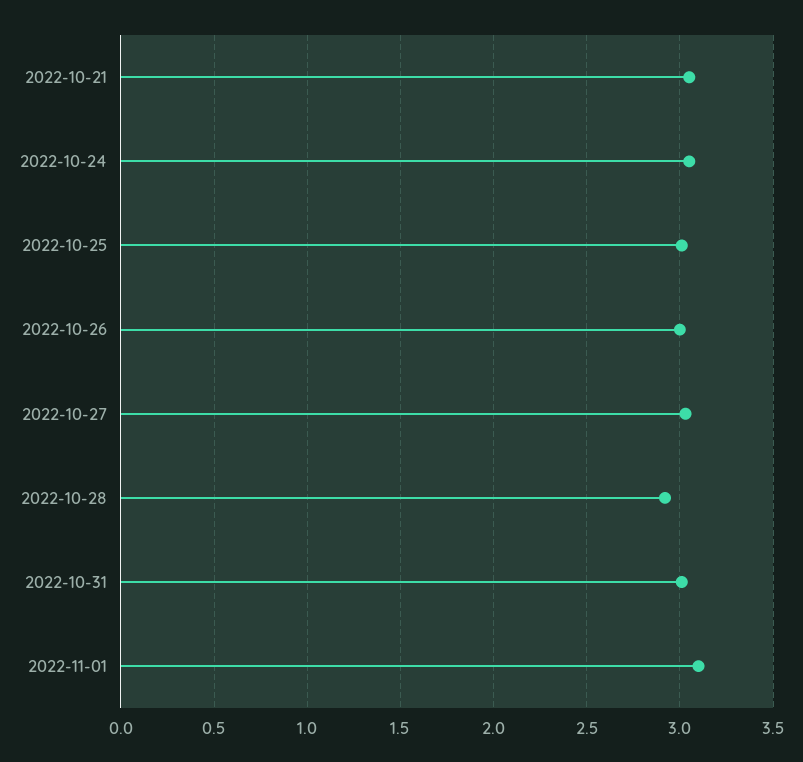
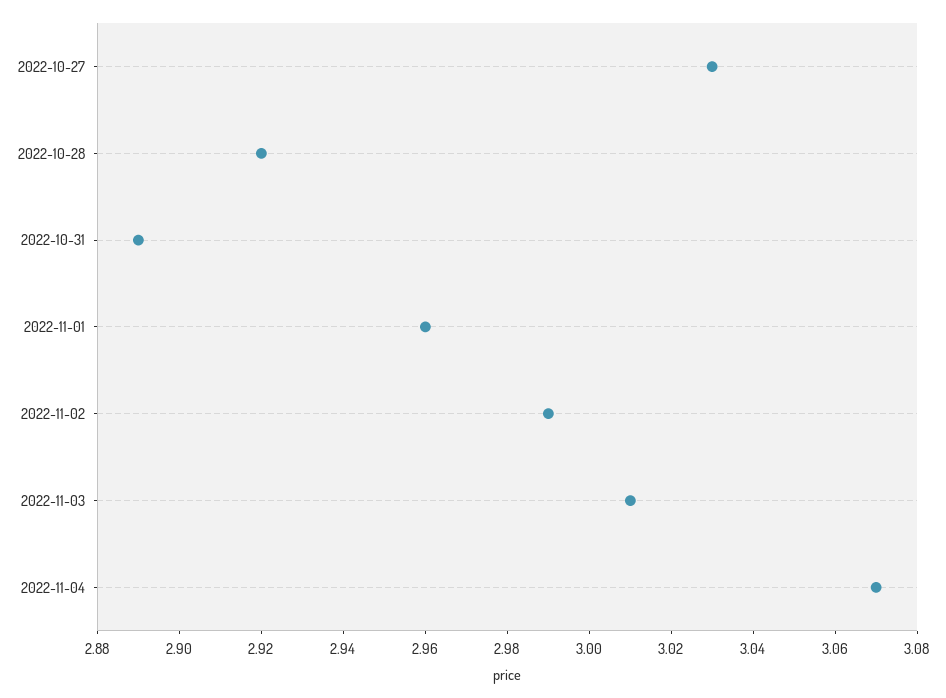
2022-10-21: 3.05 -> none
2022-10-24: 3.05 -> none
2022-10-25: 3 -> none
2022-10-26: 3 -> none
2022-10-31: 3 -> 2.89
2022-11-01: 3.1 -> 2.96
2022-11-02: none -> 2.99
2022-11-03: none -> 3.01
2022-11-04: none -> 3.07

